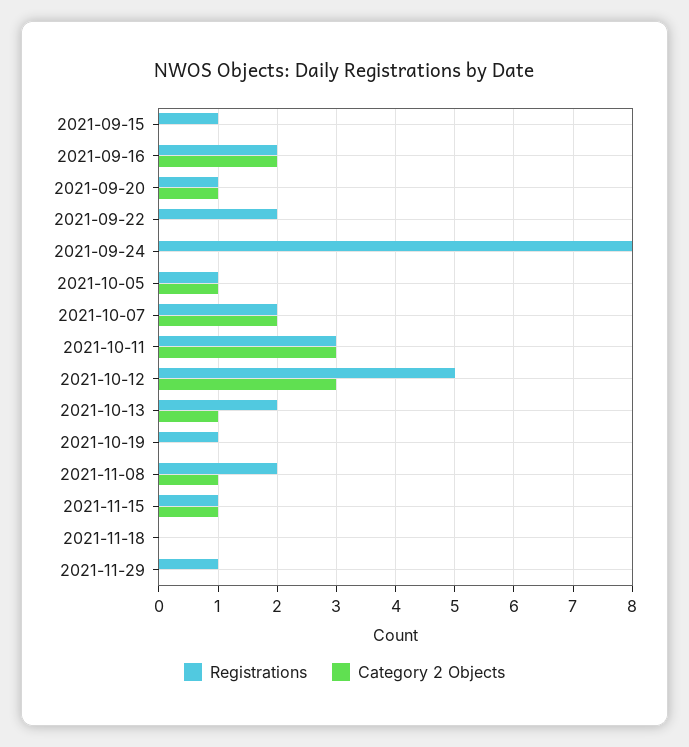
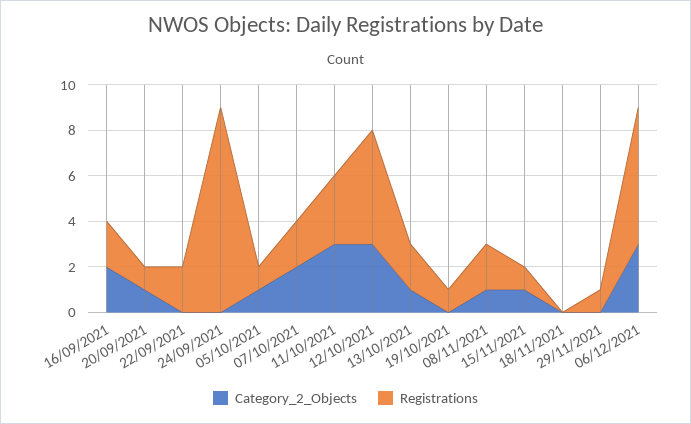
Registrations, 2021-09-15: 1 -> none
Category 2 Objects, 2021-09-15: 0 -> none
Registrations, 2021-09-24: 8 -> 9
Category 2 Objects, 06/12/2021: none -> 3
Registrations, 06/12/2021: none -> 6

